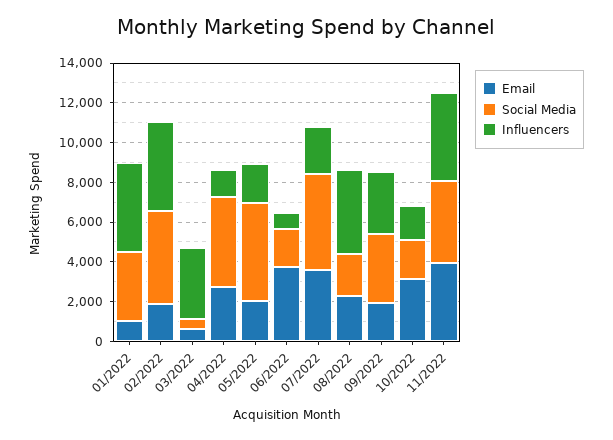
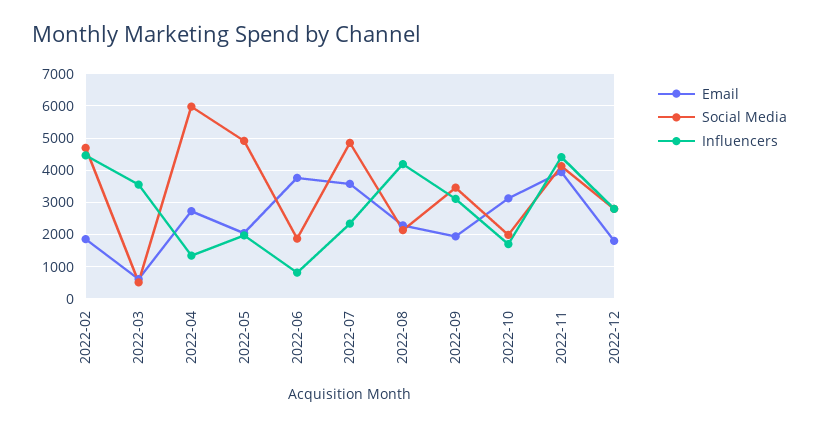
Email, 01/2022: 1000 -> none
Social Media, 01/2022: 3500 -> none
Influencers, 01/2022: 4500 -> none
Social Media, 04/2022: 4500 -> 6000
Email, 2022-12: none -> 1800
Social Media, 2022-12: none -> 2800
Influencers, 2022-12: none -> 2800

